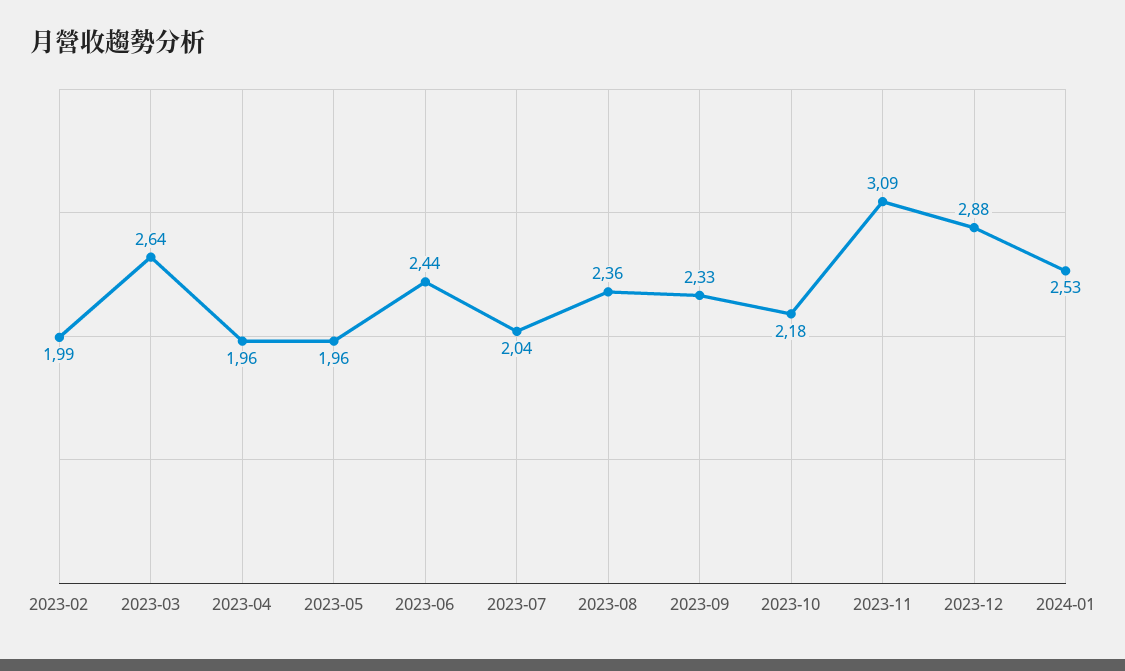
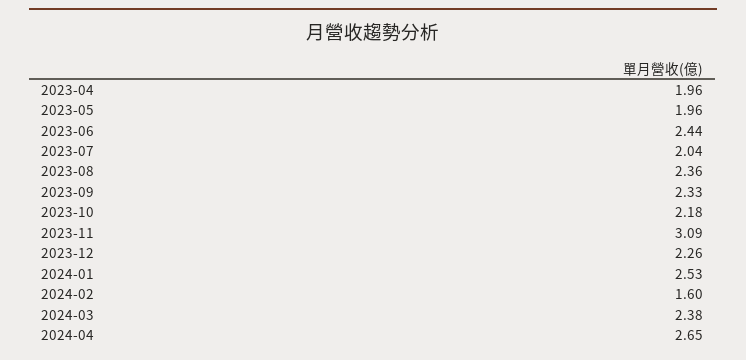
2023-02: 1.99 -> none
2023-03: 2.64 -> none
2023-12: 2.88 -> 2.26
2024-02: none -> 1.6
2024-03: none -> 2.38
2024-04: none -> 2.65

